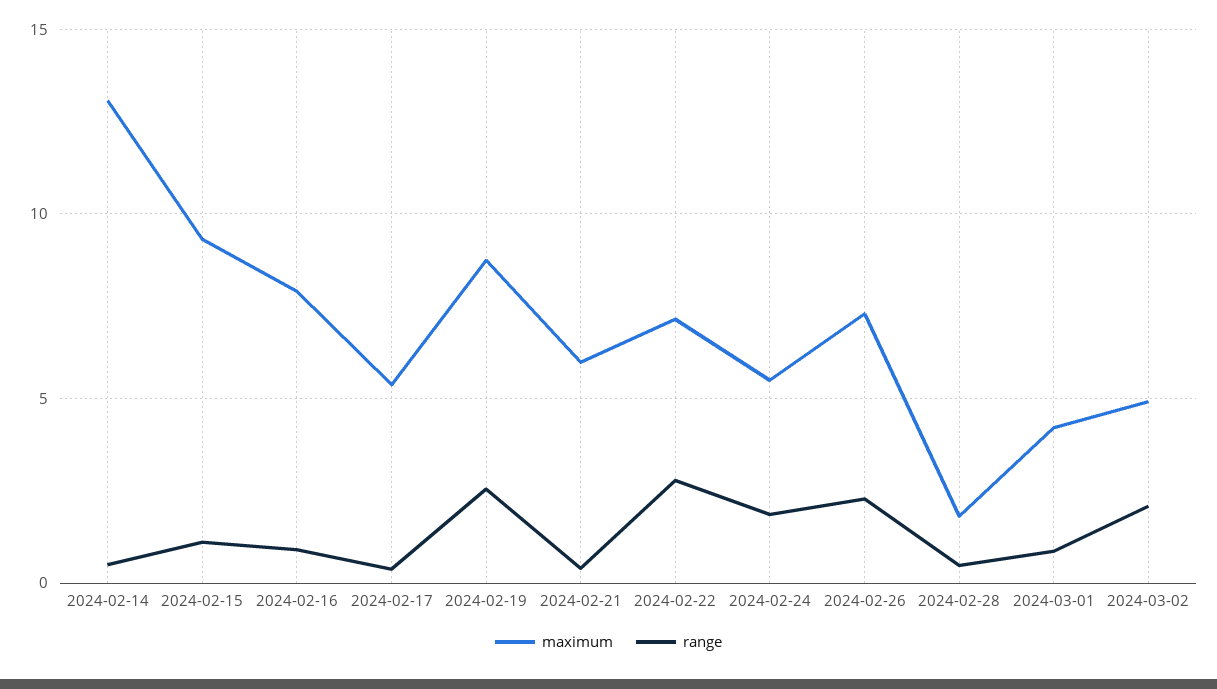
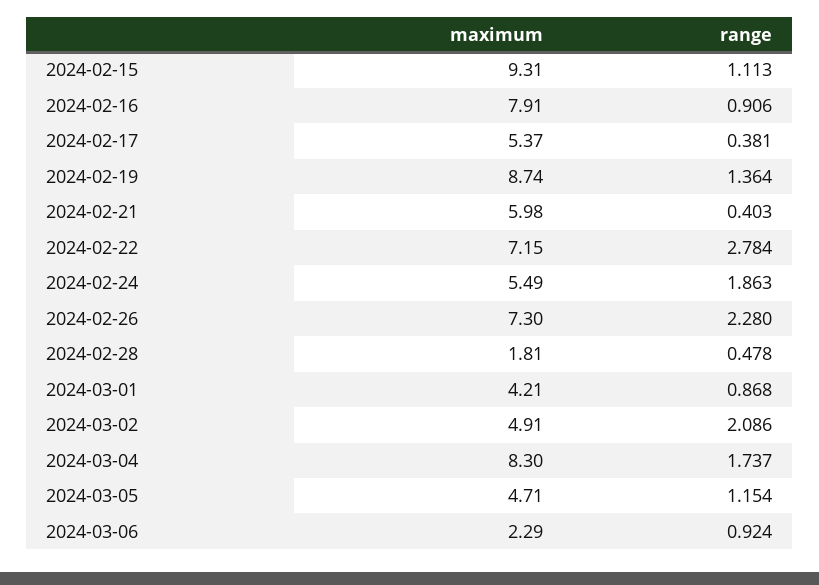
maximum, 2024-02-14: 13 -> none
range, 2024-02-14: 0.5 -> none
range, 2024-02-19: 2.5 -> 1.364
maximum, 2024-03-04: none -> 8.3
range, 2024-03-04: none -> 1.737
maximum, 2024-03-05: none -> 4.71
range, 2024-03-05: none -> 1.154
maximum, 2024-03-06: none -> 2.29
range, 2024-03-06: none -> 0.924

